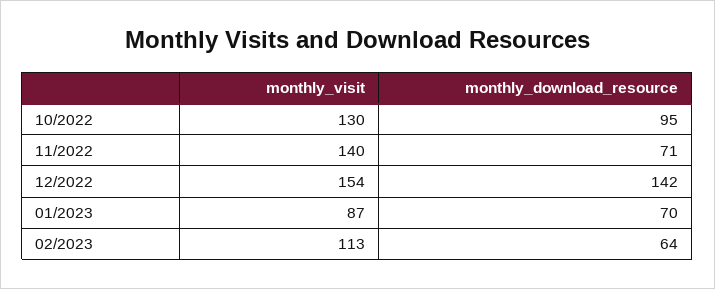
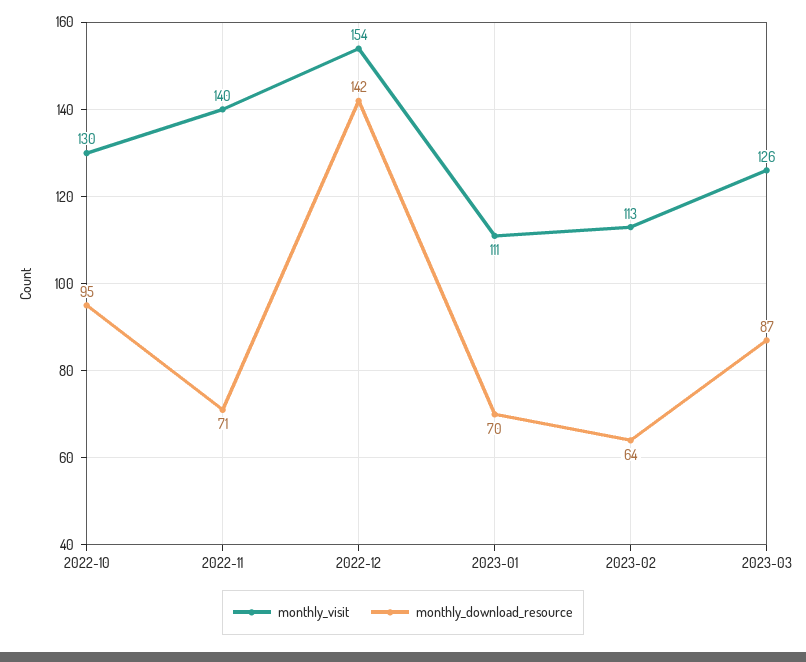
monthly_visit, 01/2023: 87 -> 111
monthly_visit, 2023-03: none -> 126
monthly_download_resource, 2023-03: none -> 87

